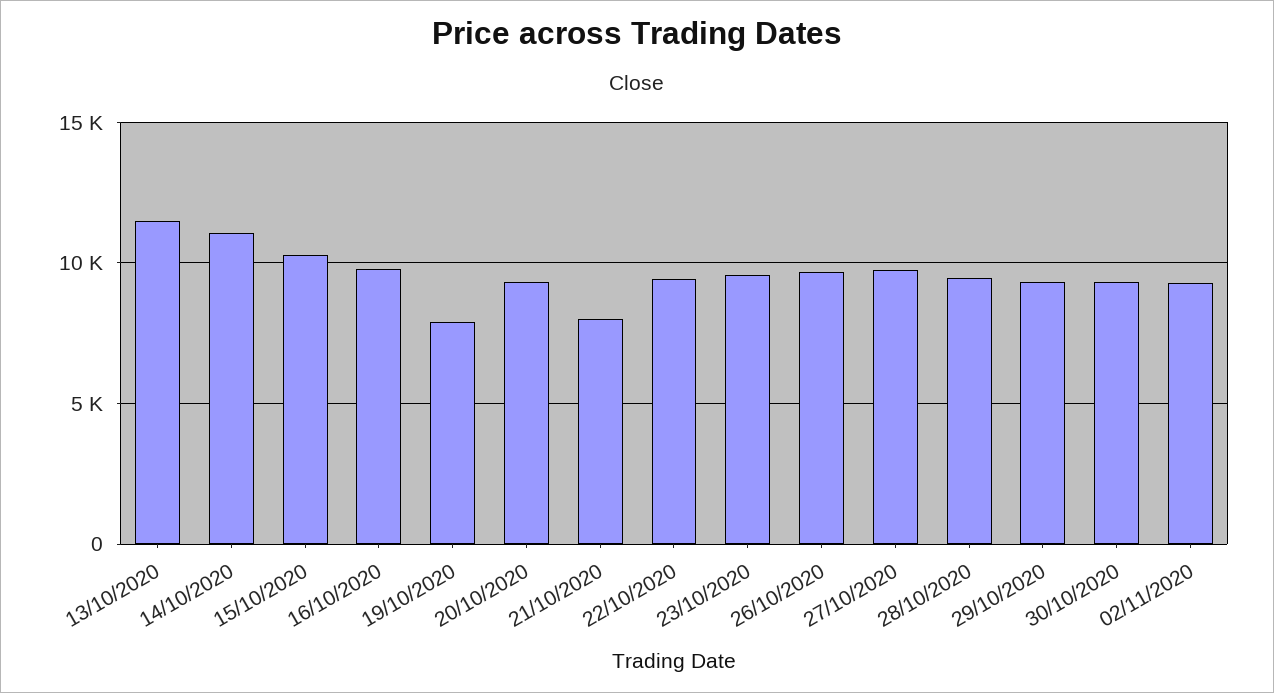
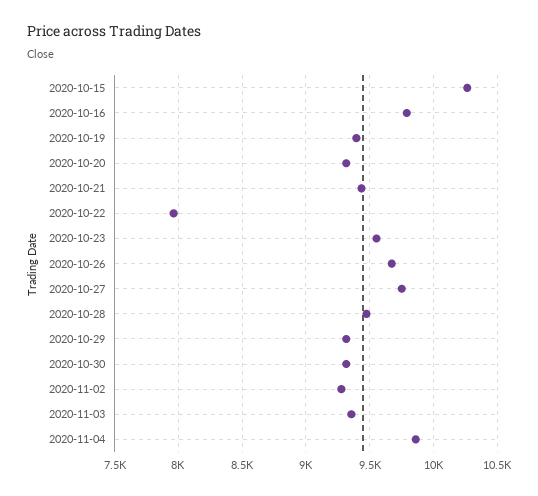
13/10/2020: 11500 -> none
14/10/2020: 11000 -> none
19/10/2020: 8000 -> 9400
21/10/2020: 8000 -> 9450
22/10/2020: 9500 -> 7950
2020-11-03: none -> 9350
2020-11-04: none -> 9850

